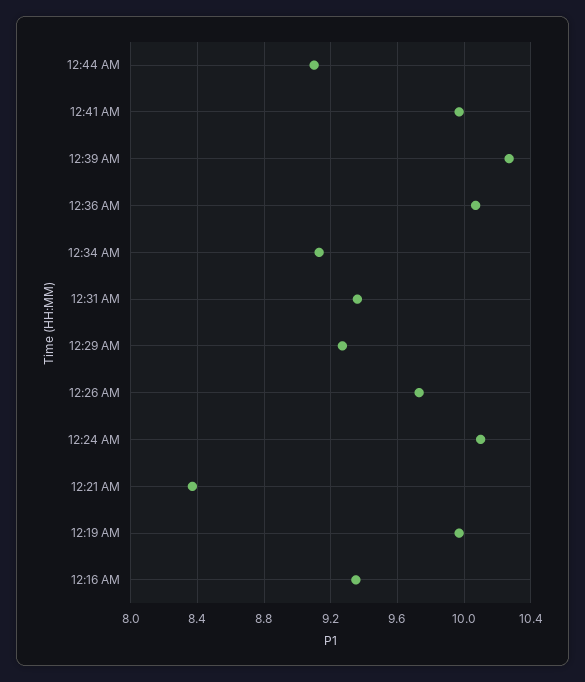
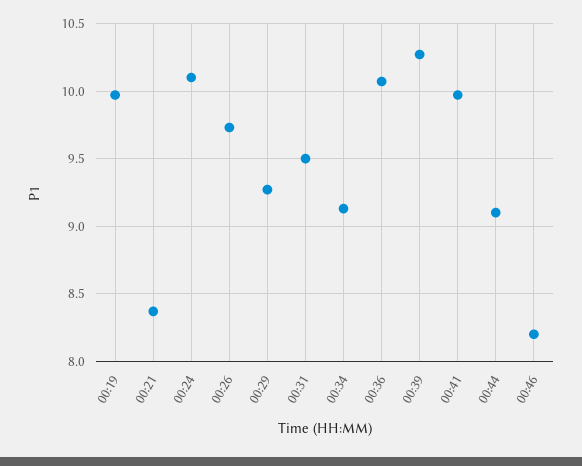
12:31 AM: 9.35 -> 9.5
12:16 AM: 9.35 -> none
00:46: none -> 8.2

